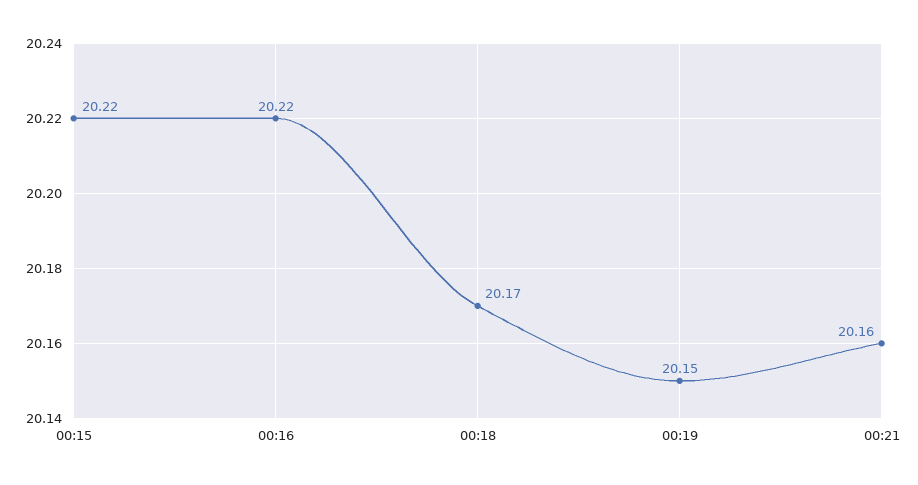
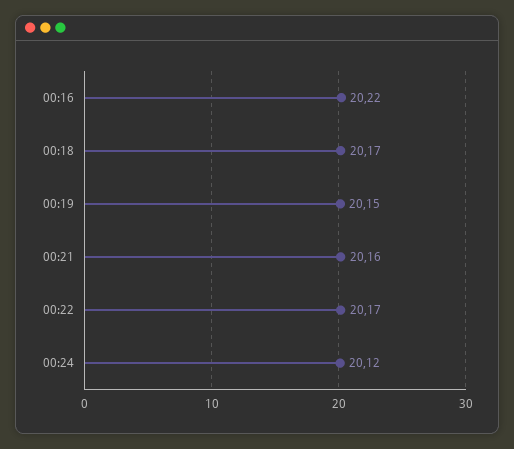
00:15: 20.22 -> none
00:22: none -> 20.17
00:24: none -> 20.12

